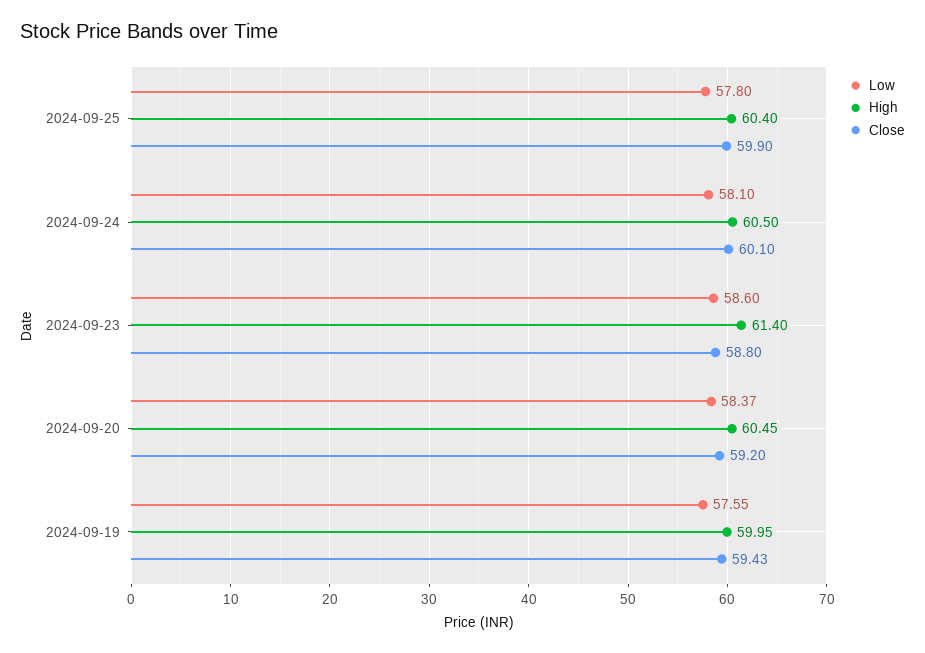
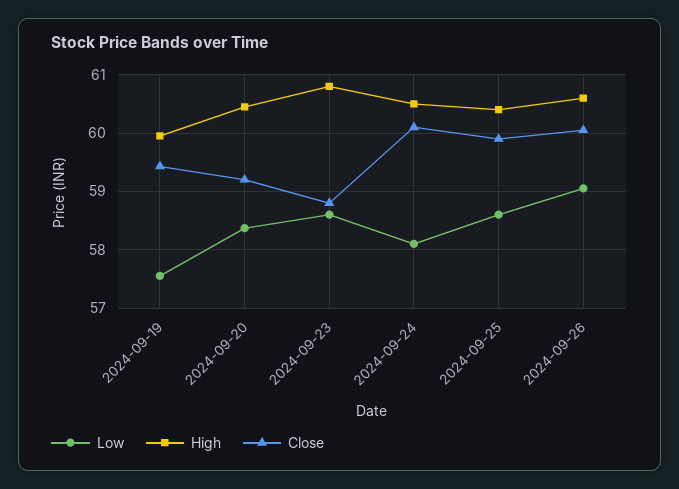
Low, 2024-09-25: 57.8 -> 58.6
High, 2024-09-23: 61.4 -> 60.8
Low, 2024-09-26: none -> 59
High, 2024-09-26: none -> 60.6
Close, 2024-09-26: none -> 60

